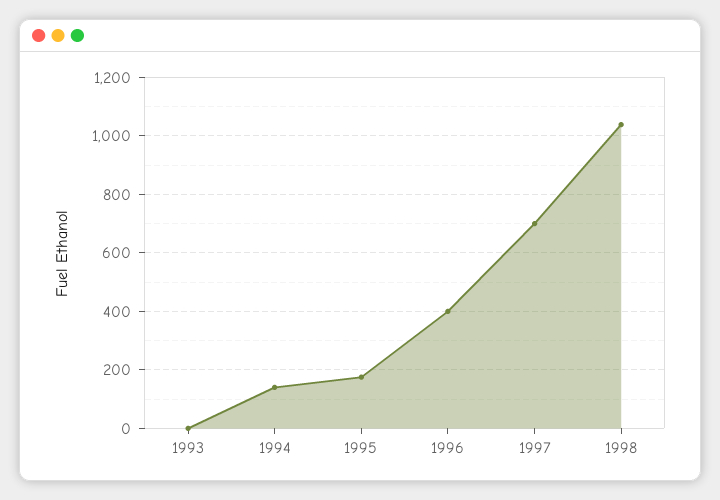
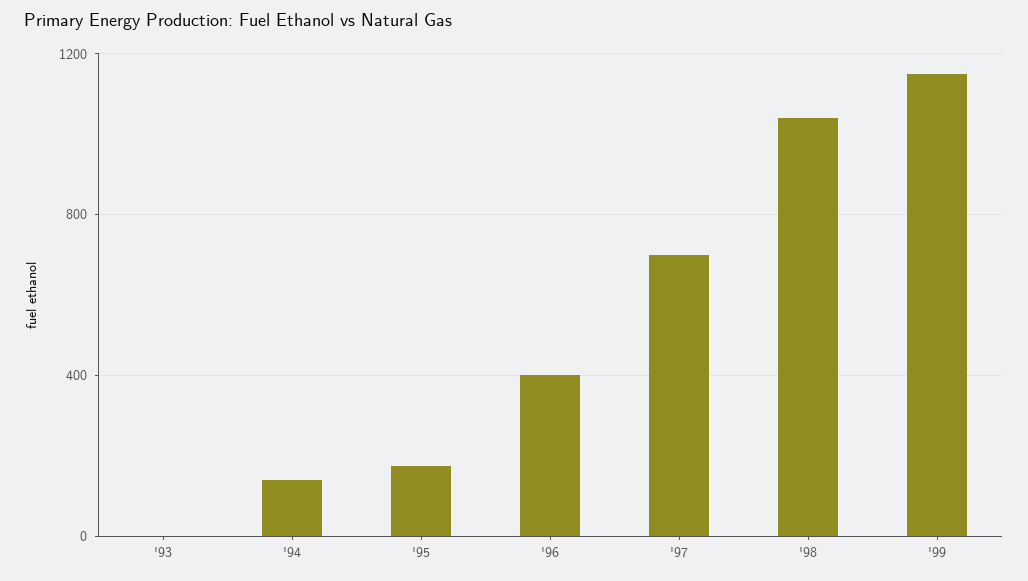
'99: none -> 1150

